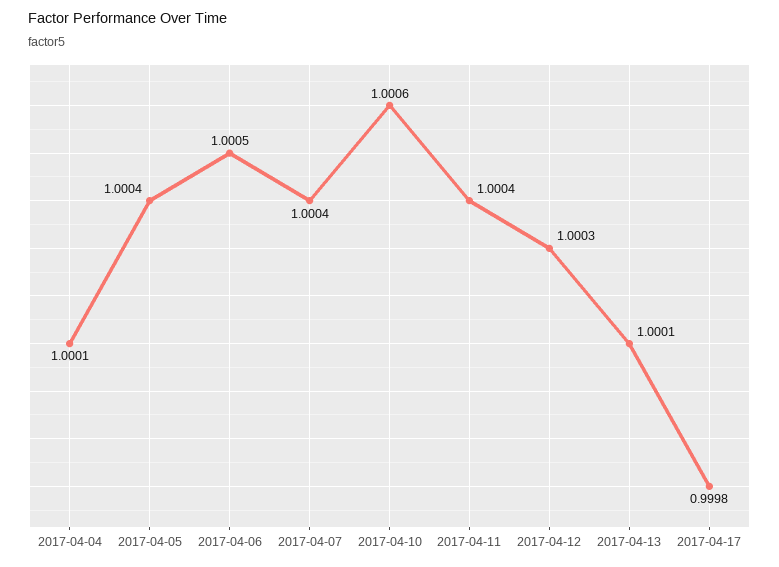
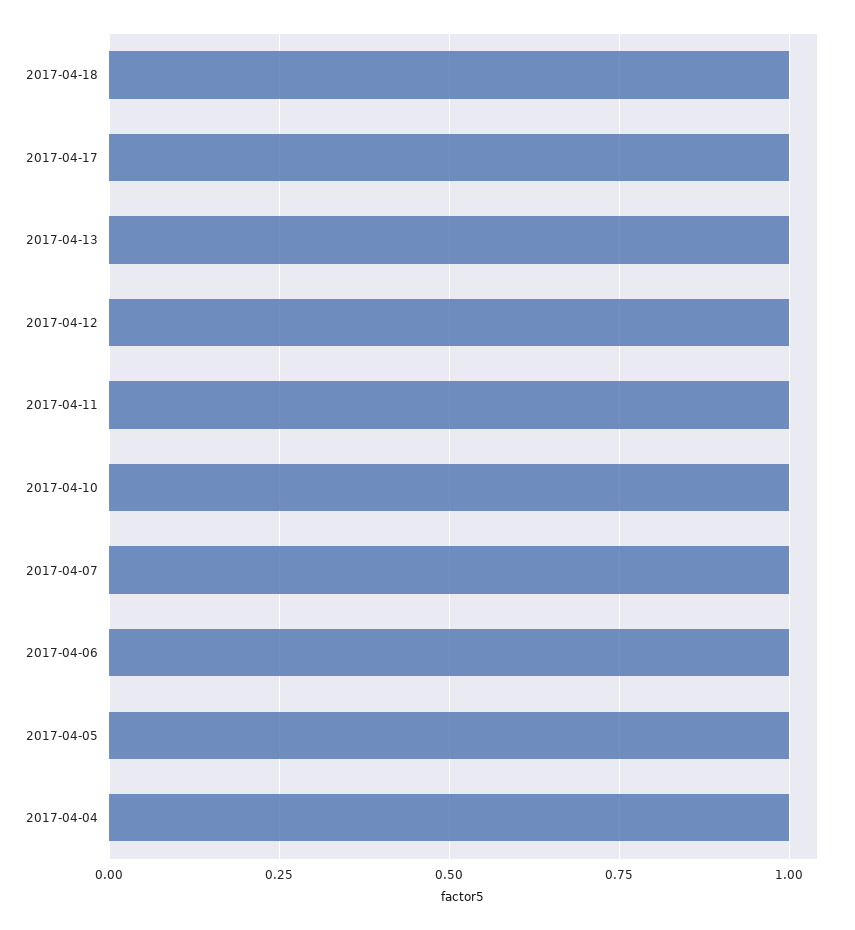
2017-04-18: none -> 1

